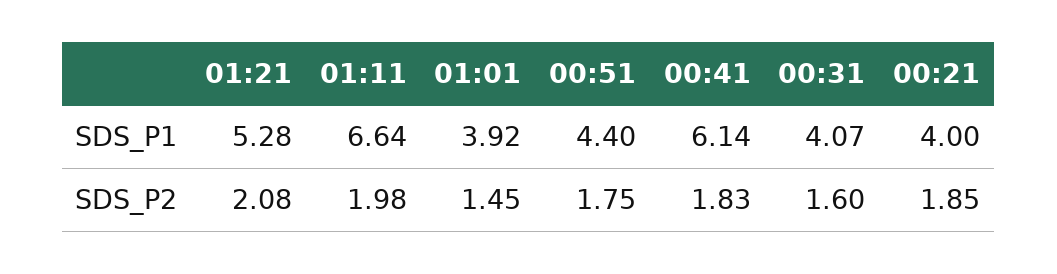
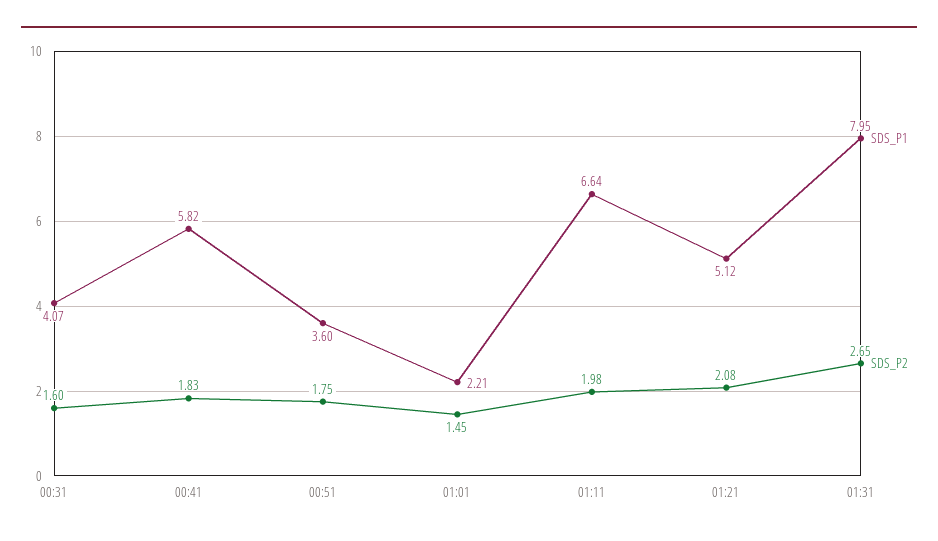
SDS_P1, 01:21: 5.28 -> 5.12
SDS_P1, 01:01: 3.92 -> 2.21
SDS_P1, 00:51: 4.4 -> 3.6
SDS_P1, 00:41: 6.14 -> 5.82
SDS_P1, 00:21: 4 -> none
SDS_P2, 00:21: 1.85 -> none
SDS_P1, 01:31: none -> 7.95
SDS_P2, 01:31: none -> 2.65

